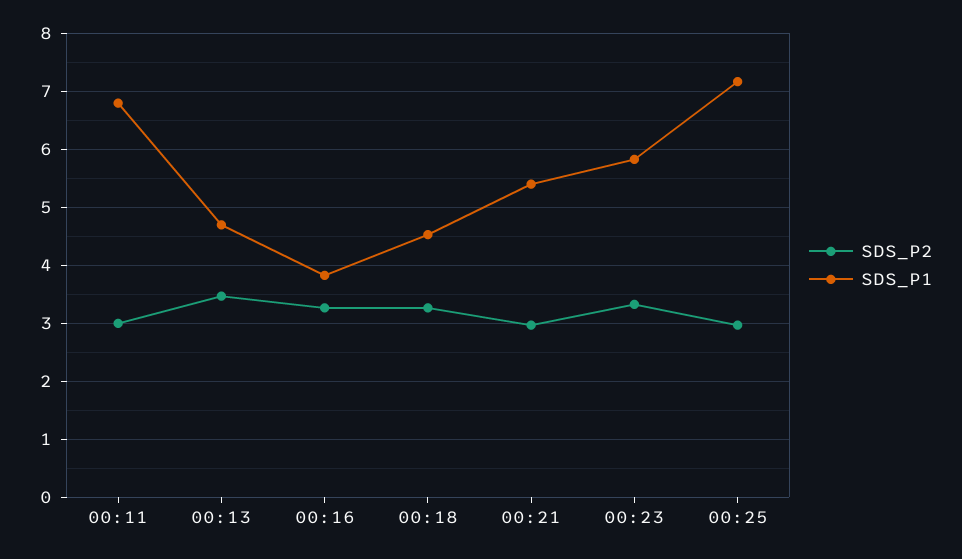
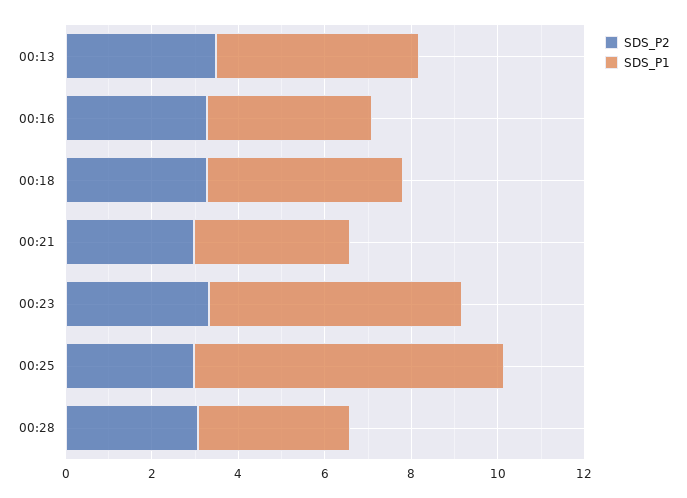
SDS_P2, 00:11: 3 -> none
SDS_P1, 00:11: 6.8 -> none
SDS_P1, 00:21: 5.4 -> 3.5
SDS_P2, 00:28: none -> 3
SDS_P1, 00:28: none -> 3.5

